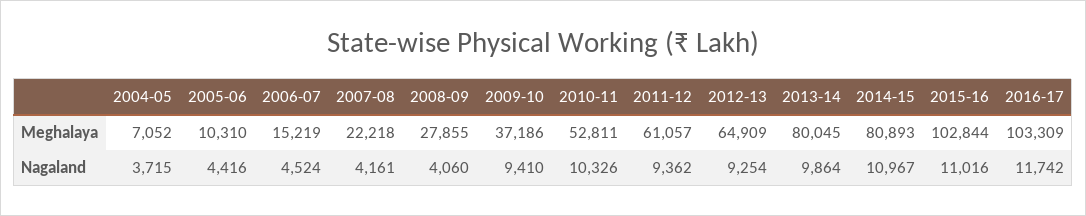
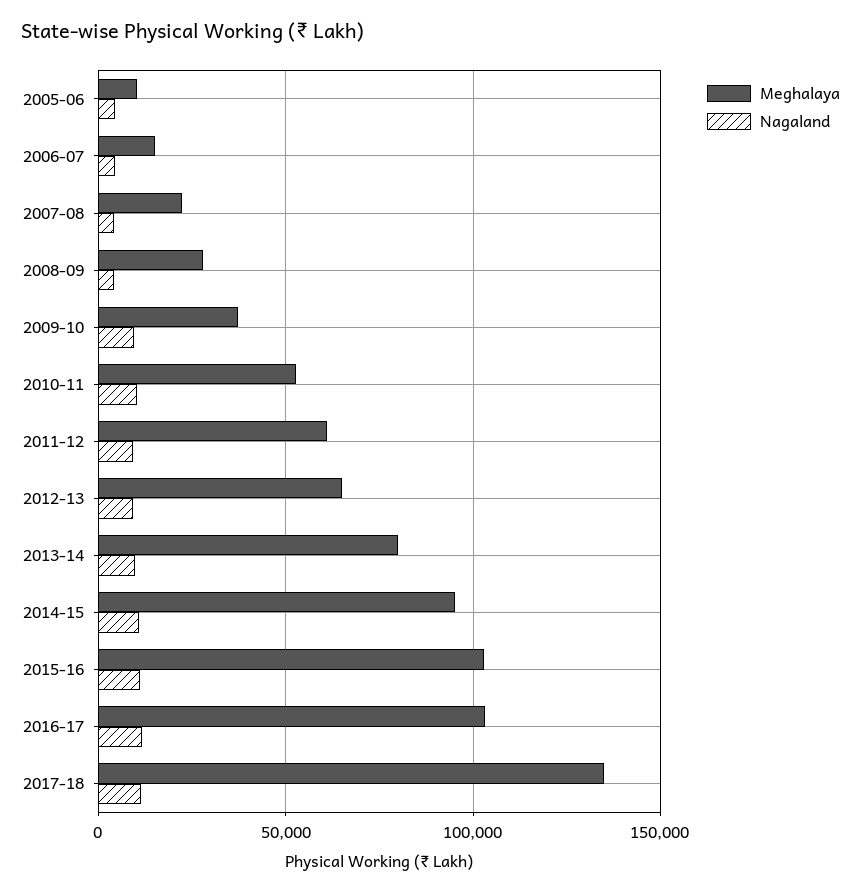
Meghalaya, 2004-05: 7052 -> none
Meghalaya, 2014-15: 80893 -> 95000
Nagaland, 2004-05: 3715 -> none
Meghalaya, 2017-18: none -> 135000
Nagaland, 2017-18: none -> 10000

